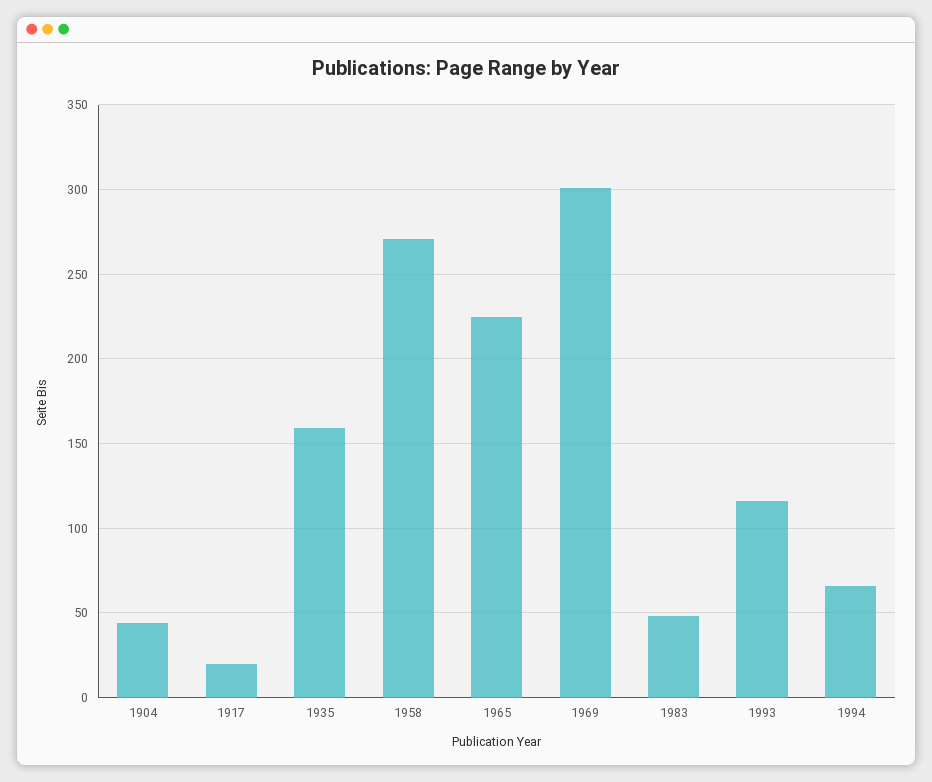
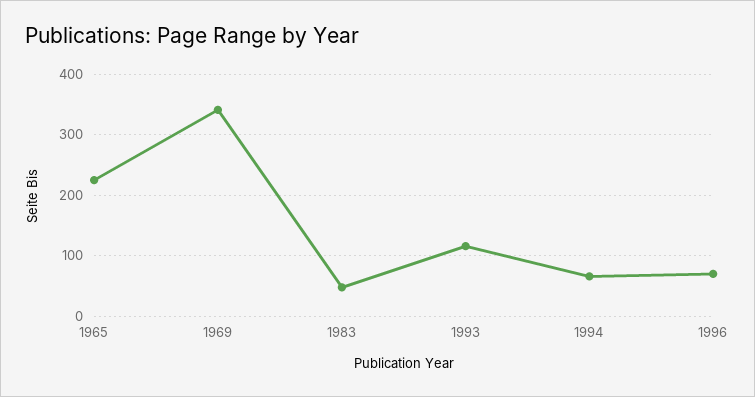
1904: 45 -> none
1917: 20 -> none
1935: 160 -> none
1958: 270 -> none
1969: 300 -> 340
1996: none -> 70

